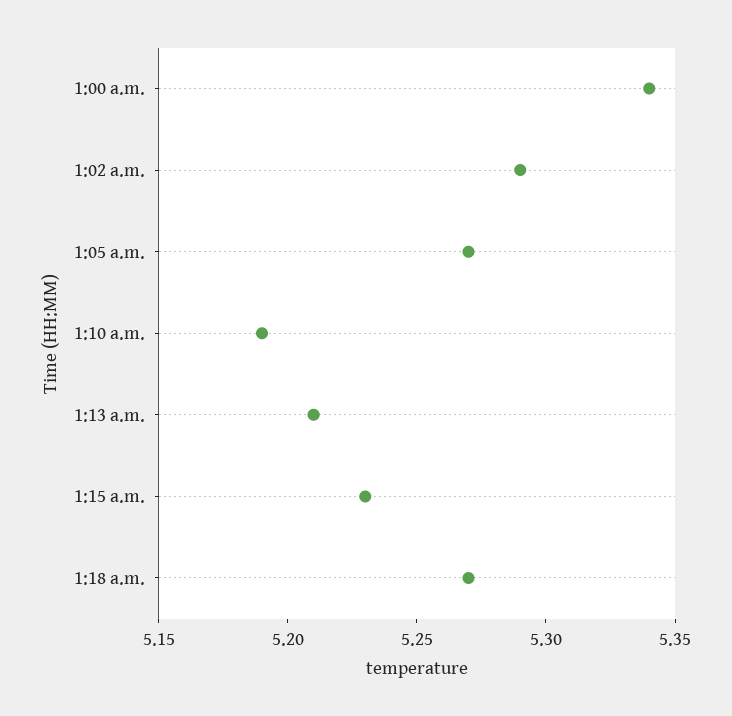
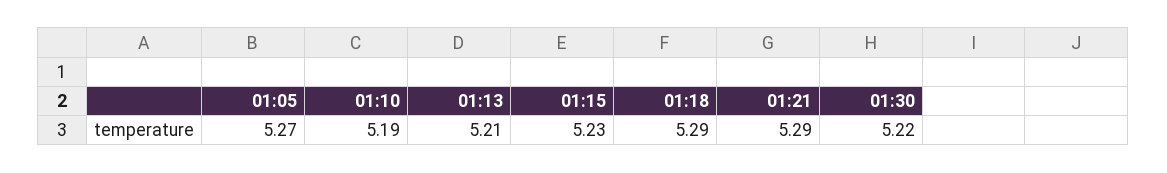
1:00 a.m.: 5.34 -> none
1:02 a.m.: 5.29 -> none
1:18 a.m.: 5.27 -> 5.29
01:21: none -> 5.29
01:30: none -> 5.22

